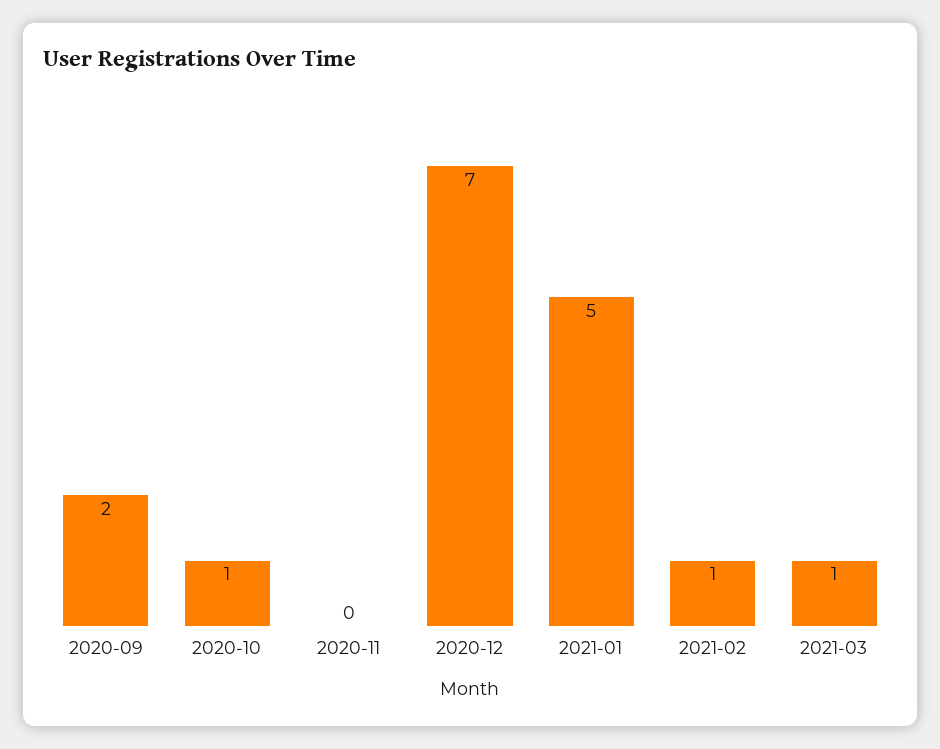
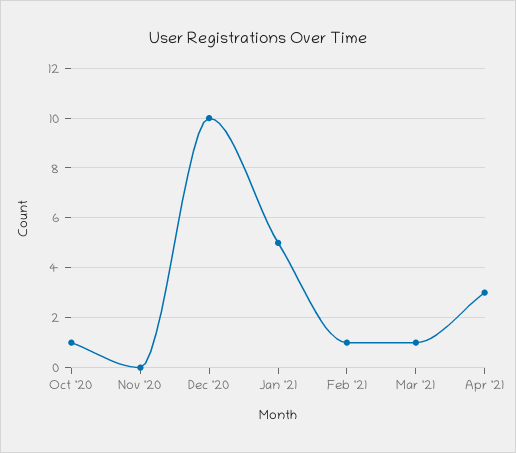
2020-09: 2 -> none
2020-12: 7 -> 10
Apr '21: none -> 3

